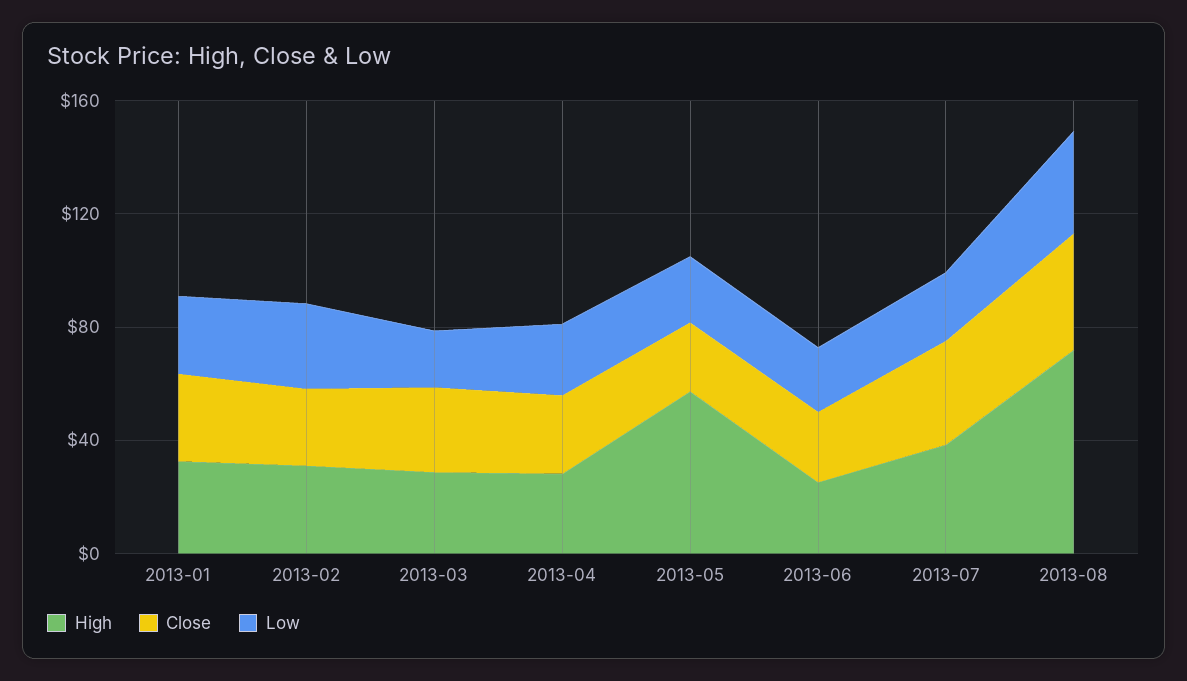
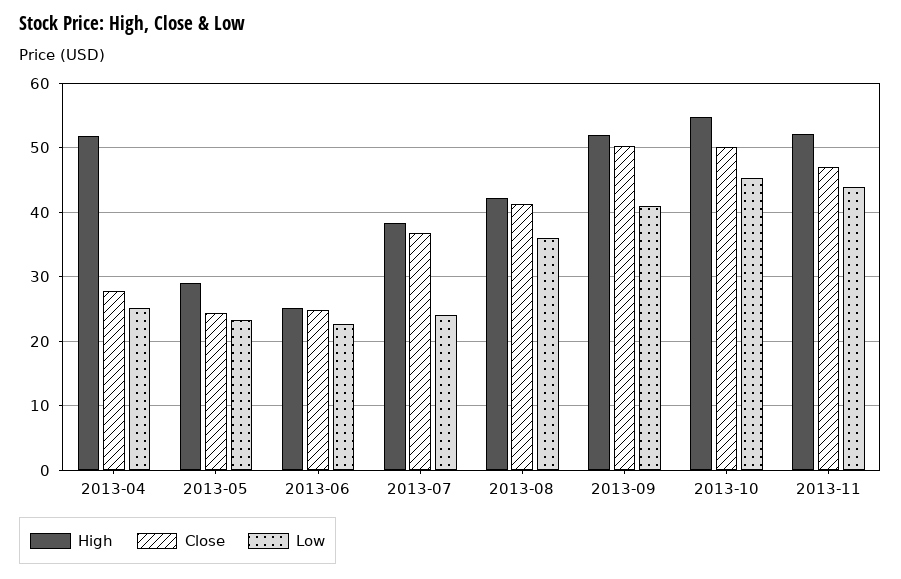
High, 2013-01: 30 -> none
Close, 2013-01: 30 -> none
Low, 2013-01: 30 -> none
High, 2013-02: 30 -> none
Close, 2013-02: 30 -> none
Low, 2013-02: 30 -> none
High, 2013-03: 30 -> none
Close, 2013-03: 30 -> none
Low, 2013-03: 20 -> none
High, 2013-04: 30 -> 52
High, 2013-05: 60 -> 29
High, 2013-08: 70 -> 42
High, 2013-09: none -> 52
Close, 2013-09: none -> 50
Low, 2013-09: none -> 41
High, 2013-10: none -> 55
Close, 2013-10: none -> 50
Low, 2013-10: none -> 45
High, 2013-11: none -> 52
Close, 2013-11: none -> 47
Low, 2013-11: none -> 44

